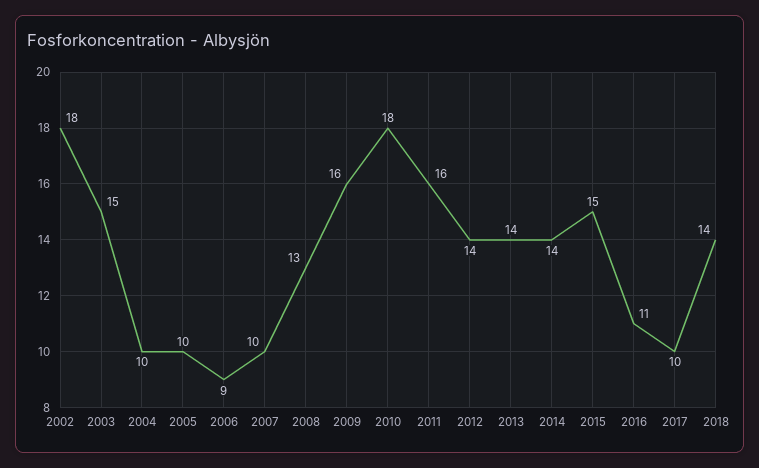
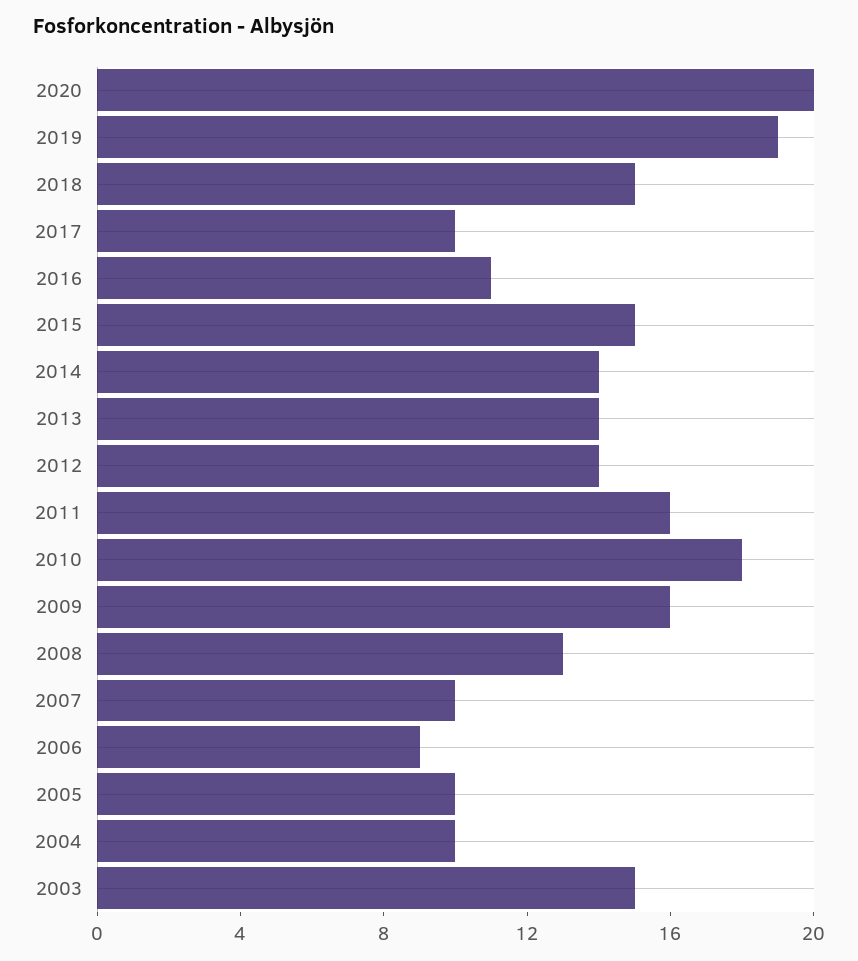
2002: 18 -> none
2018: 14 -> 15
2020: none -> 20
2019: none -> 19

